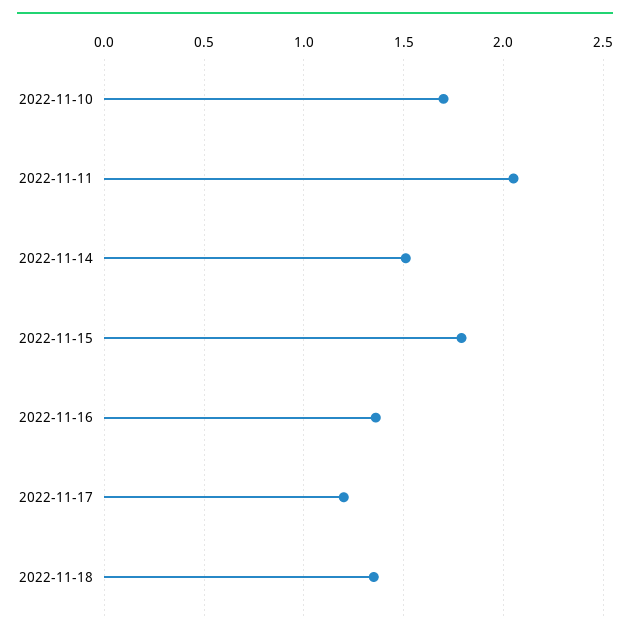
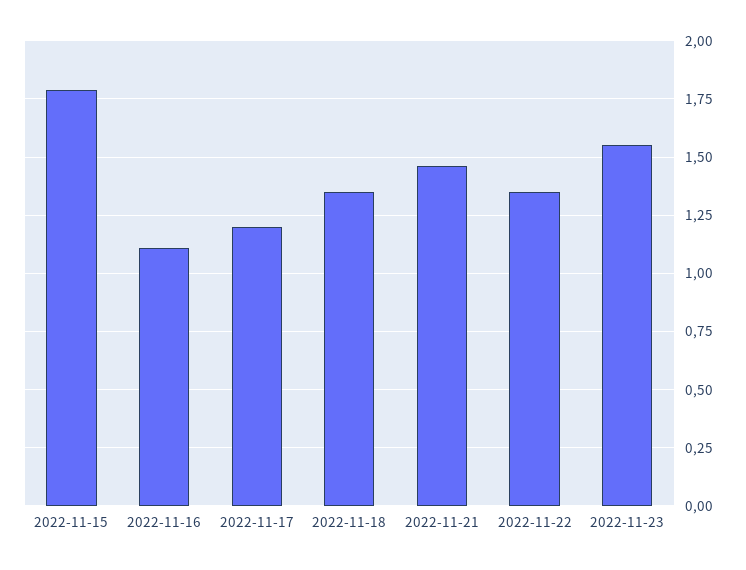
2022-11-10: 1.7 -> none
2022-11-11: 2.05 -> none
2022-11-14: 1.5 -> none
2022-11-16: 1.35 -> 1.1
2022-11-21: none -> 1.45
2022-11-22: none -> 1.35
2022-11-23: none -> 1.55

